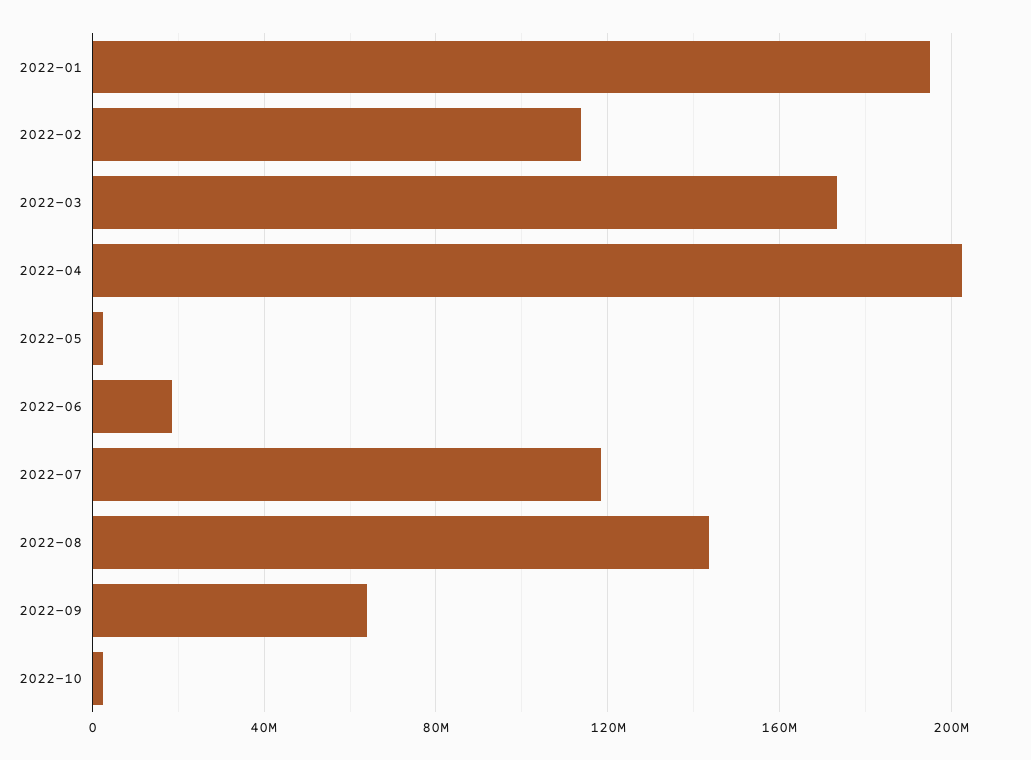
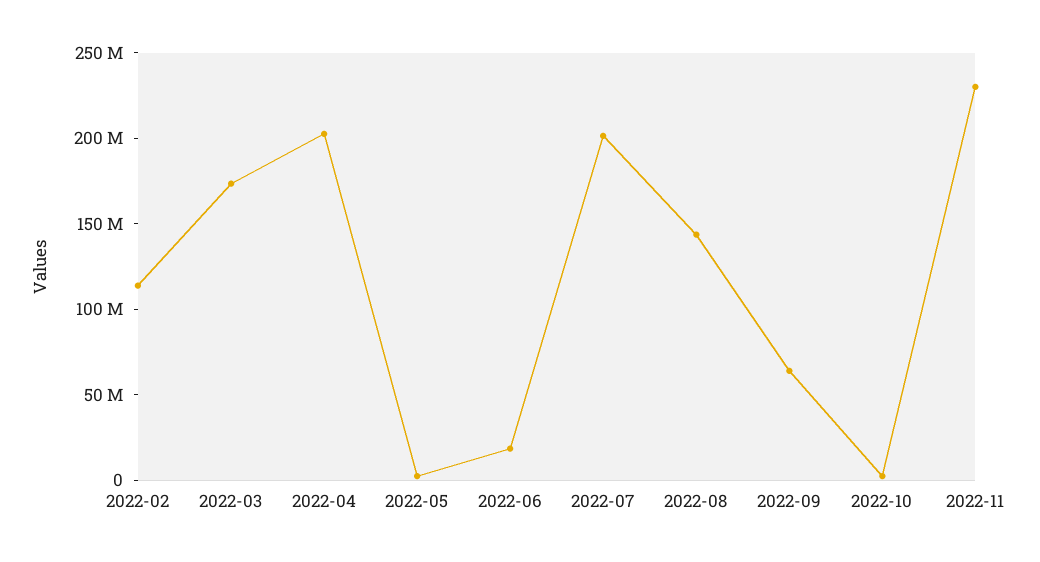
2022-01: 195000000 -> none
2022-07: 120000000 -> 200000000
2022-11: none -> 230000000

